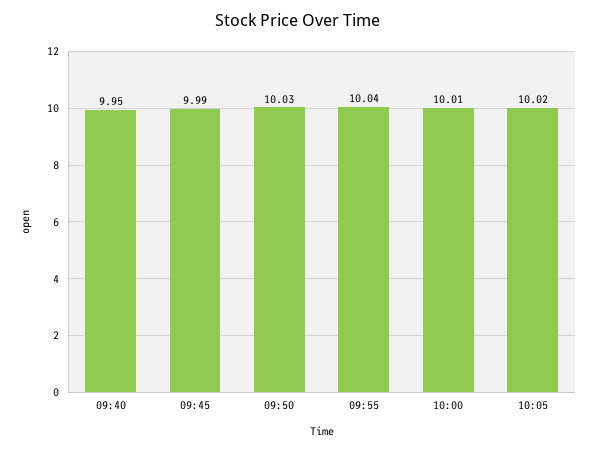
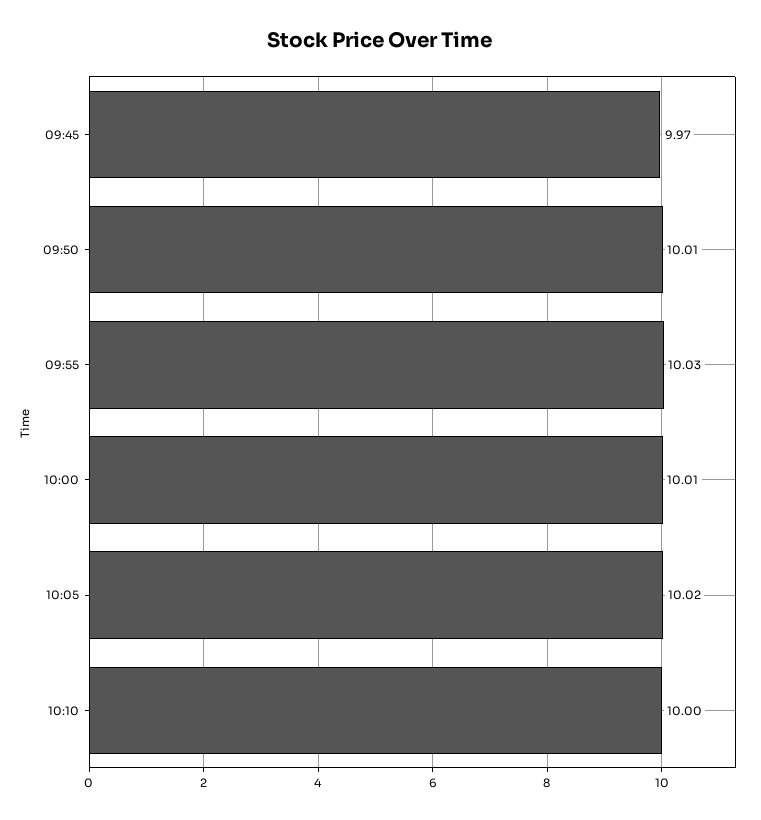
09:40: 9.95 -> none
09:45: 9.99 -> 9.97
09:50: 10.03 -> 10.01
09:55: 10.04 -> 10.03
10:10: none -> 10

